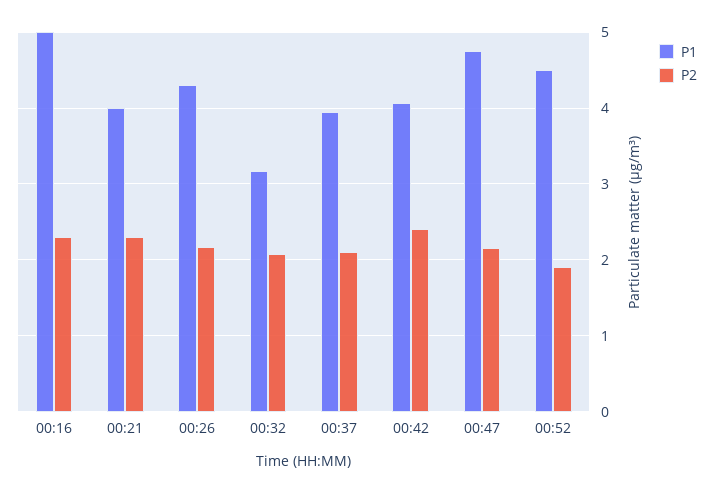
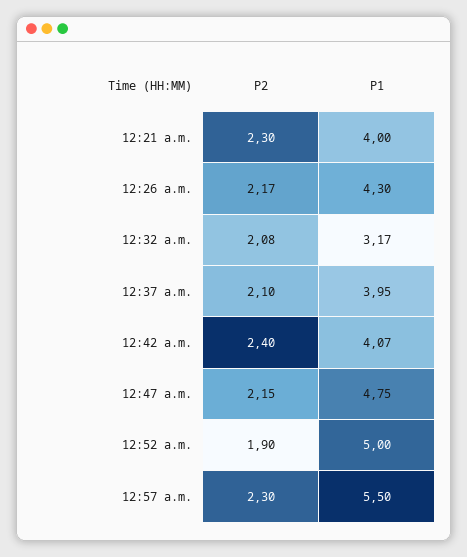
P1, 00:16: 5 -> none
P2, 00:16: 2.3 -> none
P1, 00:52: 4.5 -> 5
P2, 12:57 a.m.: none -> 2.3
P1, 12:57 a.m.: none -> 5.5

